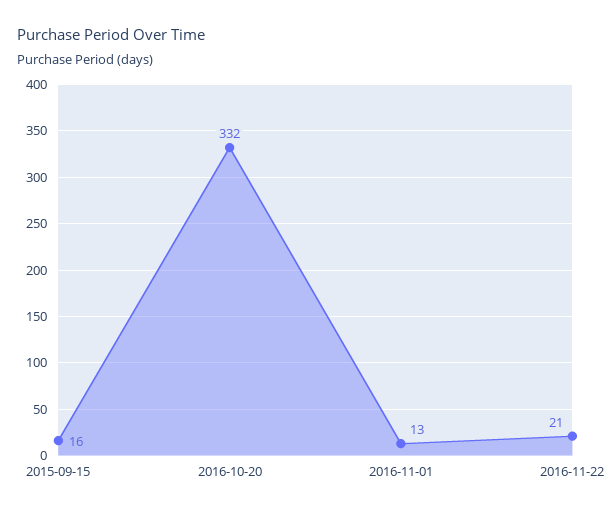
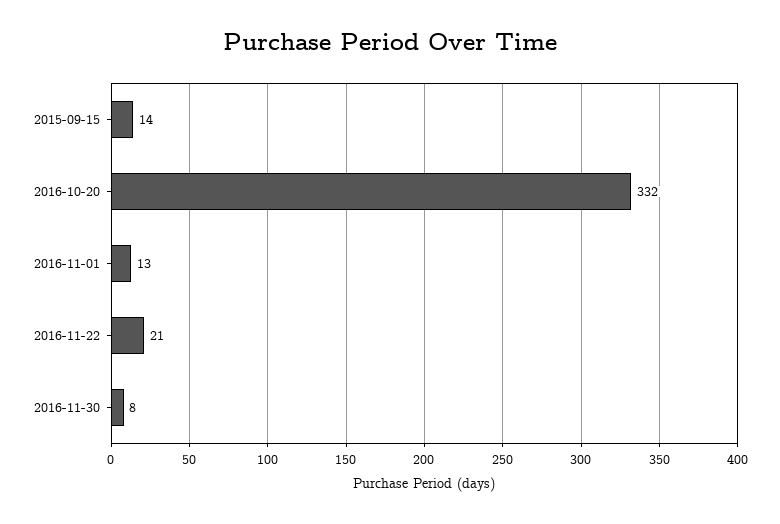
2015-09-15: 16 -> 14
2016-11-30: none -> 8

